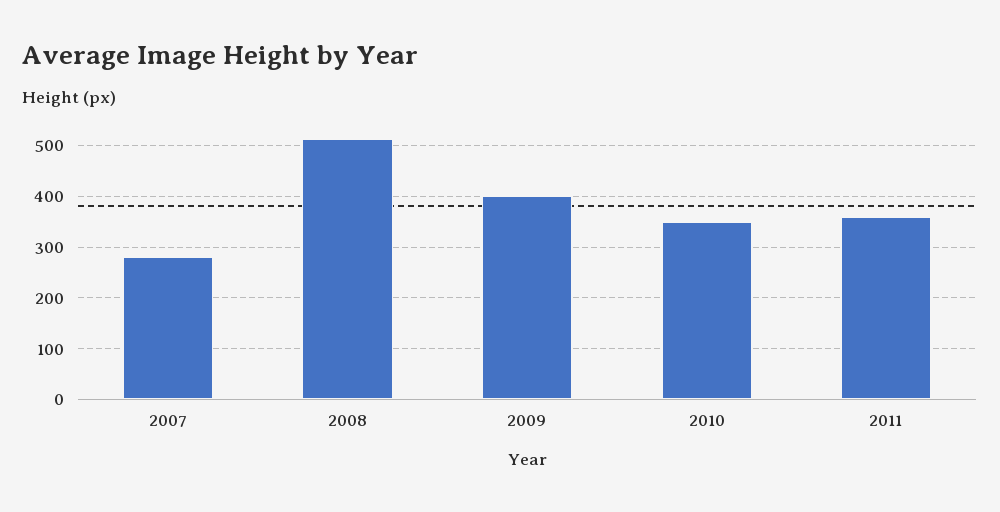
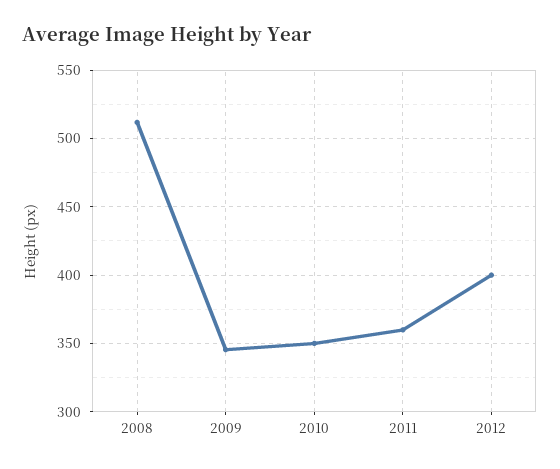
2007: 280 -> none
2009: 400 -> 345
2012: none -> 400

